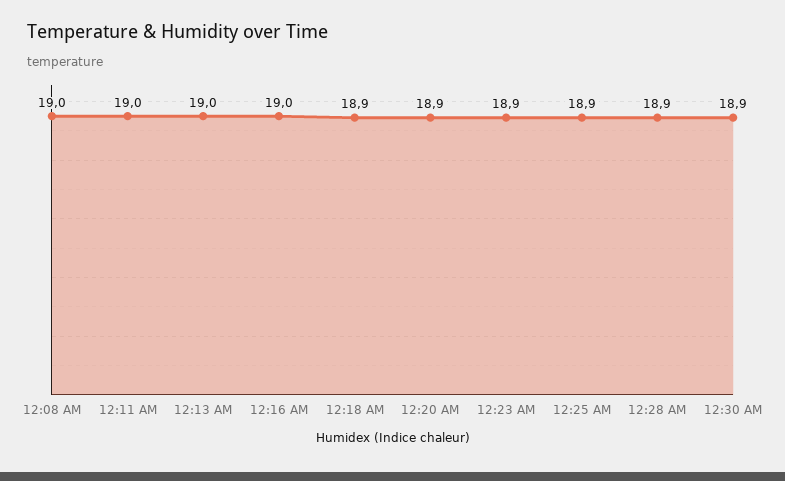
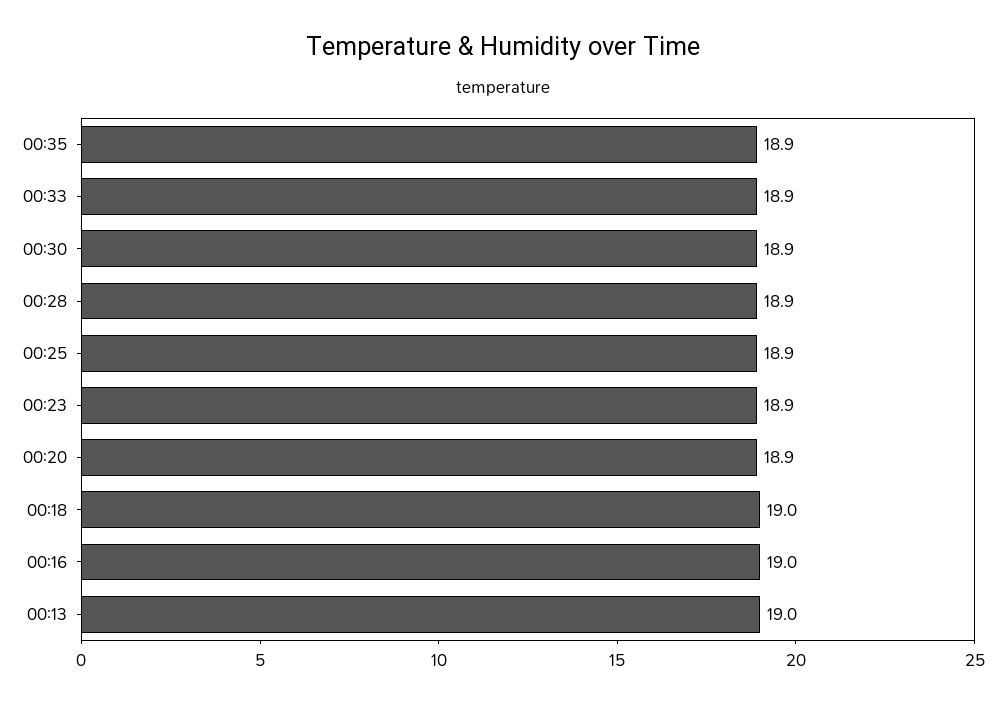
12:08 AM: 19 -> none
12:11 AM: 19 -> none
12:18 AM: 18.9 -> 19
00:35: none -> 18.9
00:33: none -> 18.9

